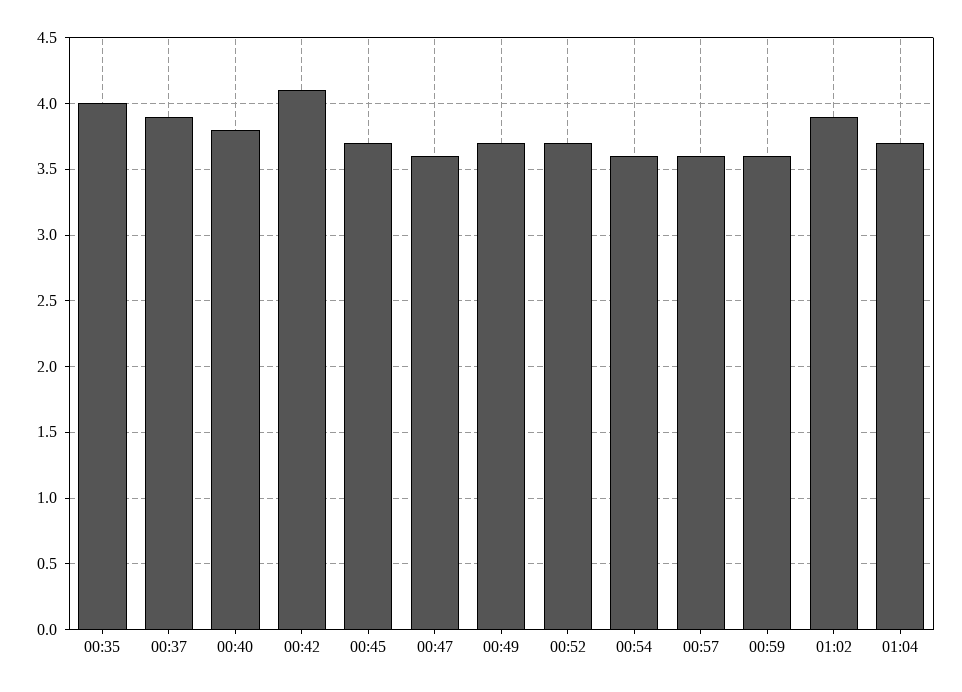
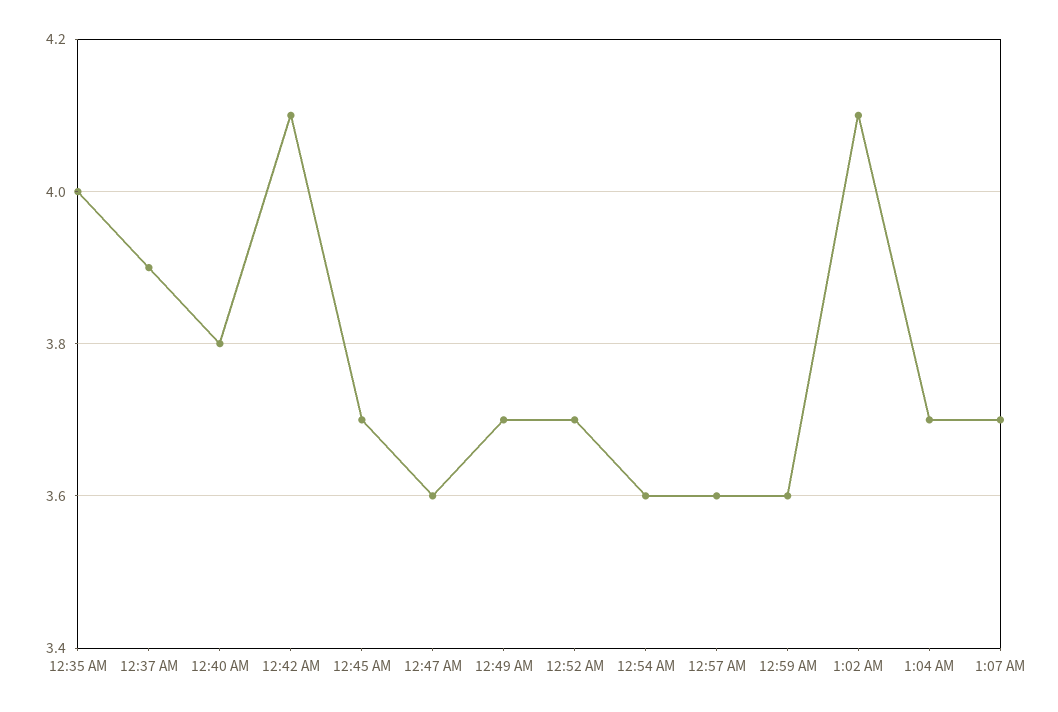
01:02: 3.9 -> 4.1
1:07 AM: none -> 3.7

